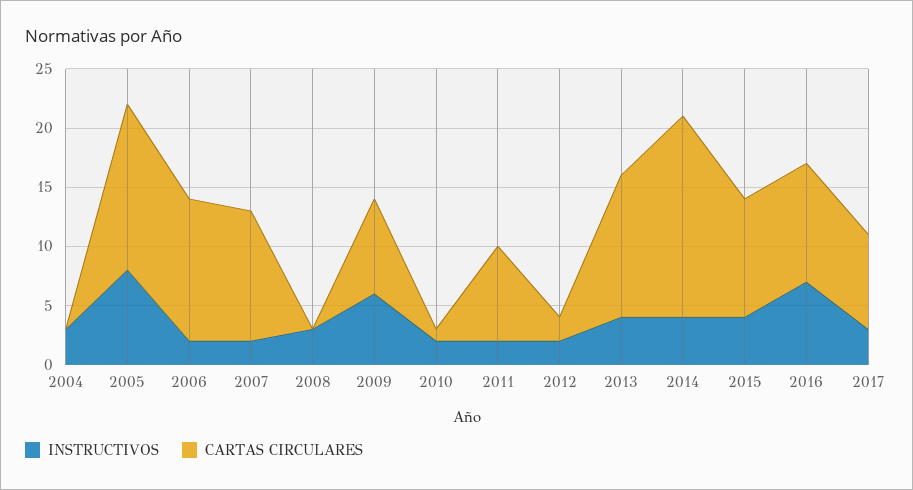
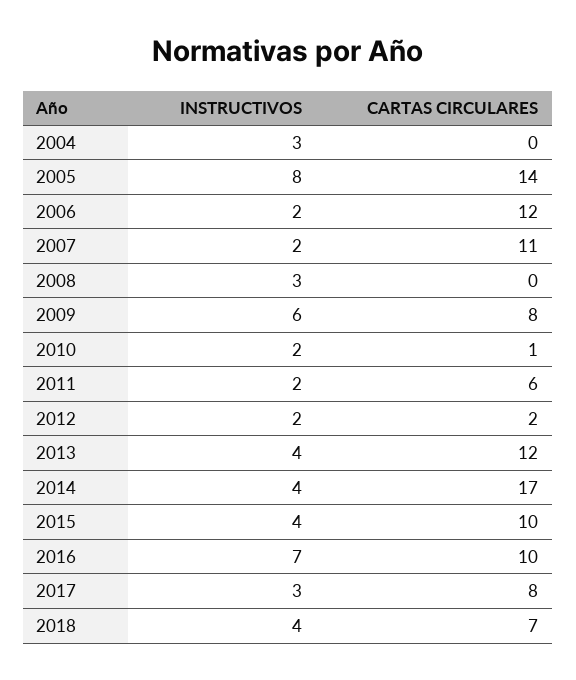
CARTAS CIRCULARES, 2011: 8 -> 6
INSTRUCTIVOS, 2018: none -> 4
CARTAS CIRCULARES, 2018: none -> 7

